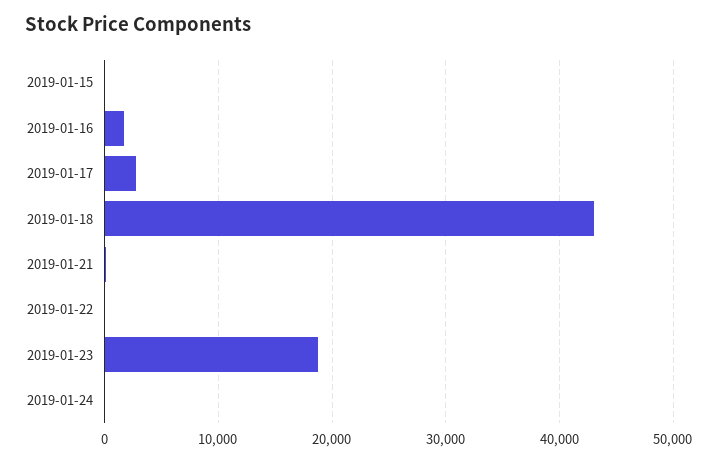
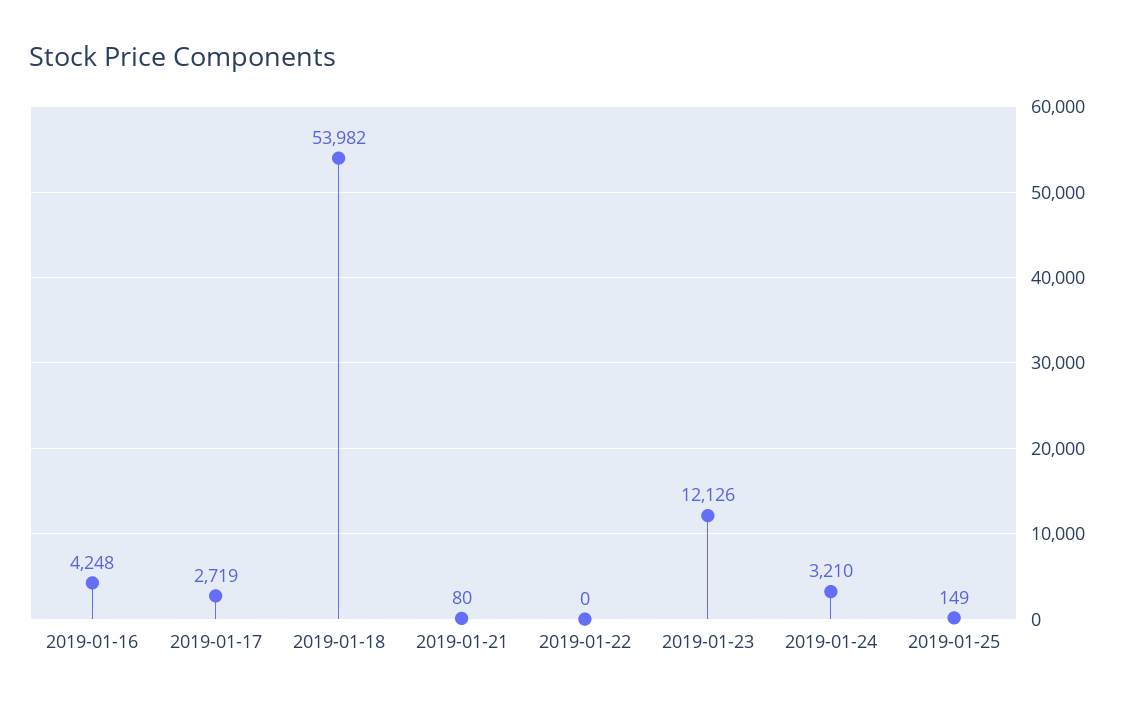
2019-01-15: 0 -> none
2019-01-16: 2000 -> 4248
2019-01-18: 43000 -> 53982
2019-01-23: 19000 -> 12126
2019-01-24: 0 -> 3210
2019-01-25: none -> 149

